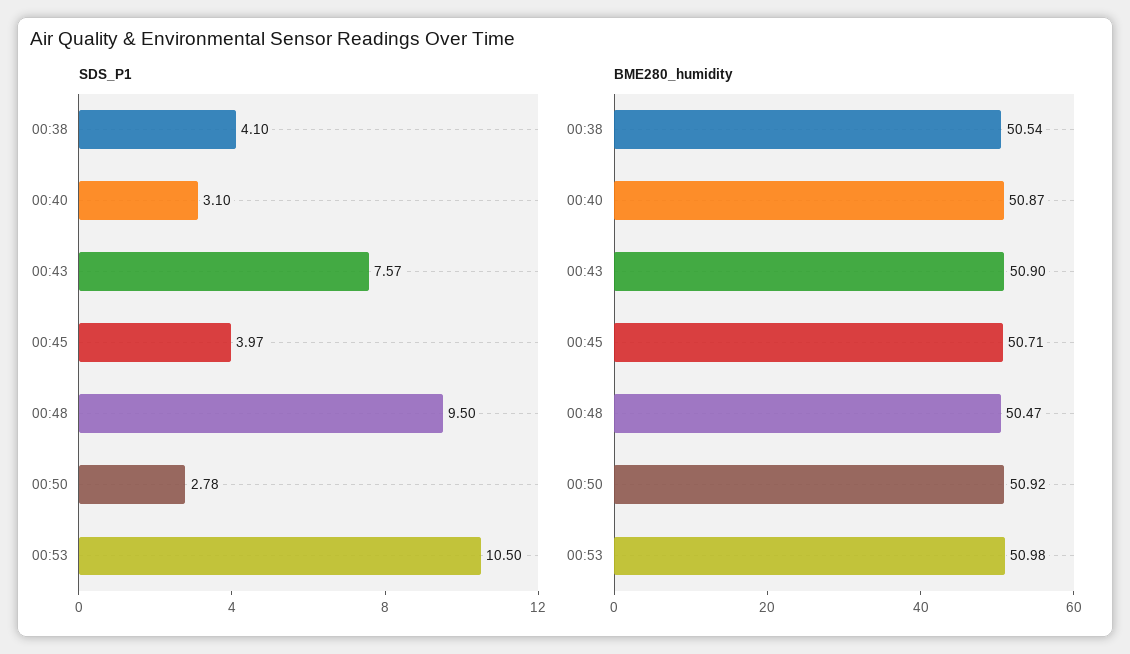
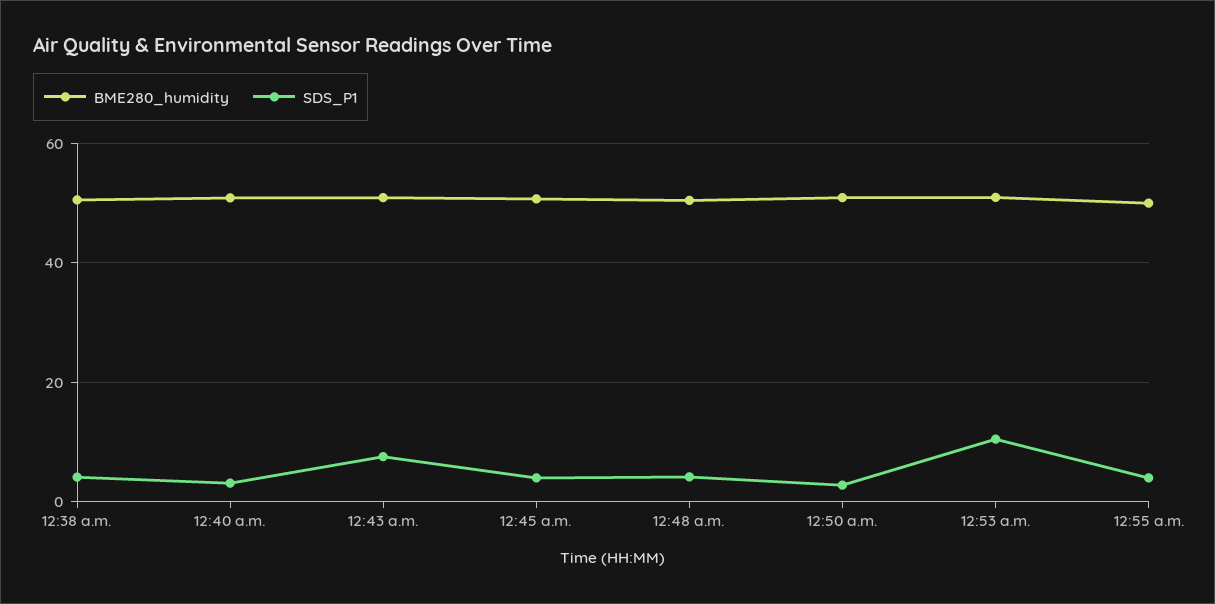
SDS_P1, 00:48: 9.5 -> 4
BME280_humidity, 12:55 a.m.: none -> 50
SDS_P1, 12:55 a.m.: none -> 4

